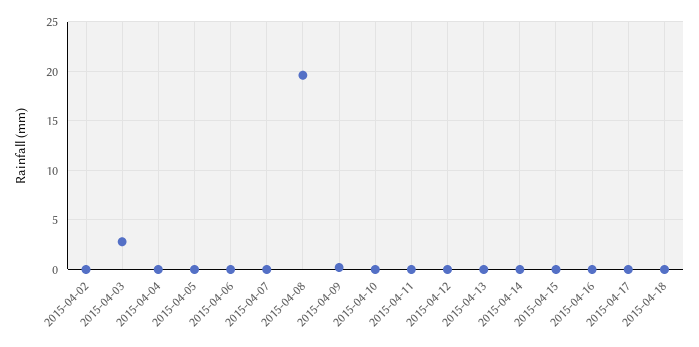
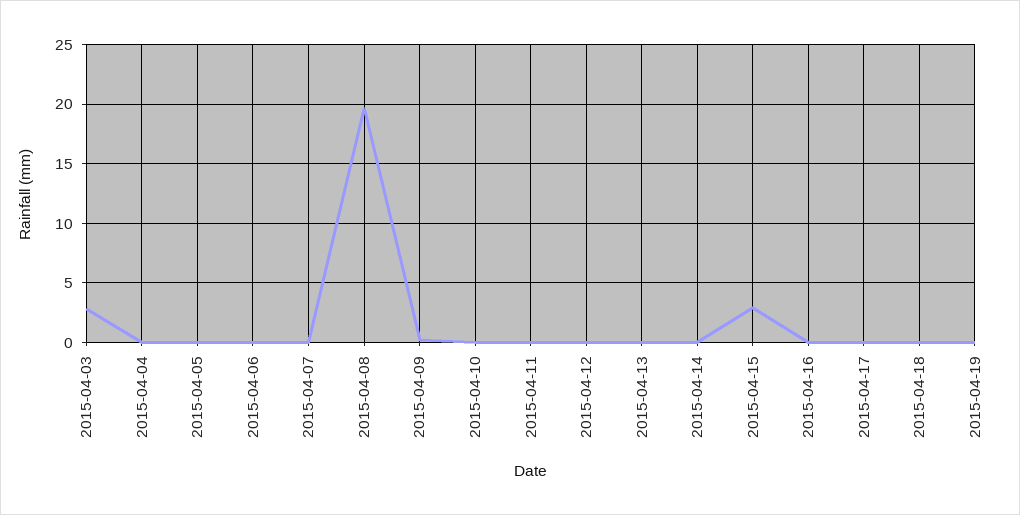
2015-04-02: 0 -> none
2015-04-15: 0 -> 3
2015-04-19: none -> 0

